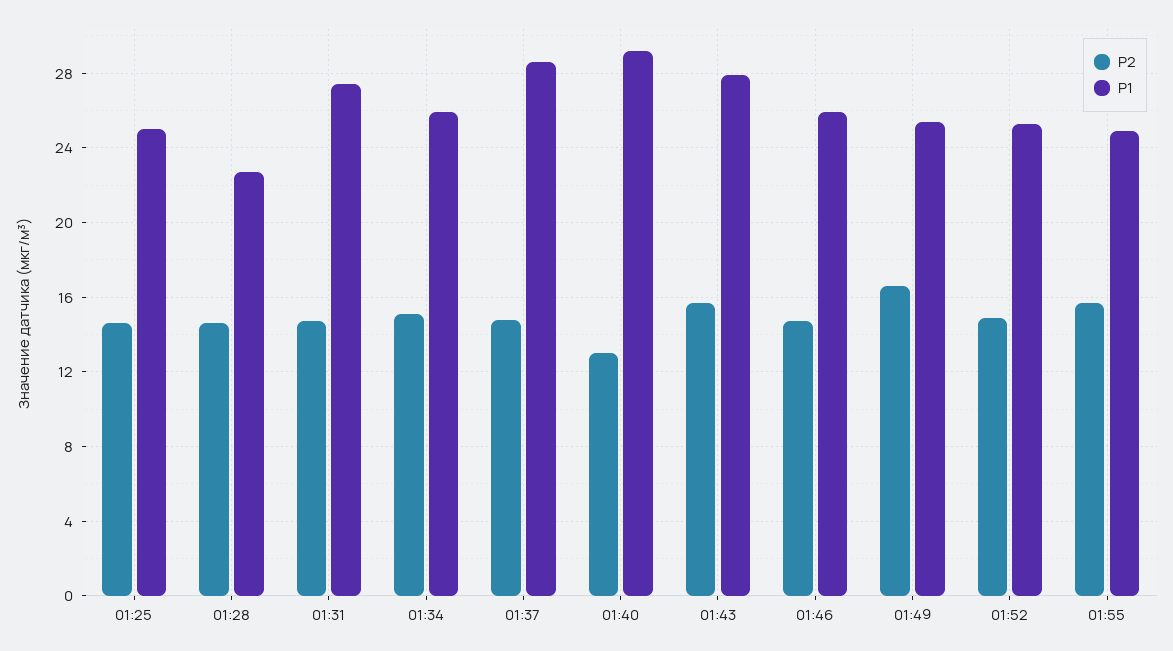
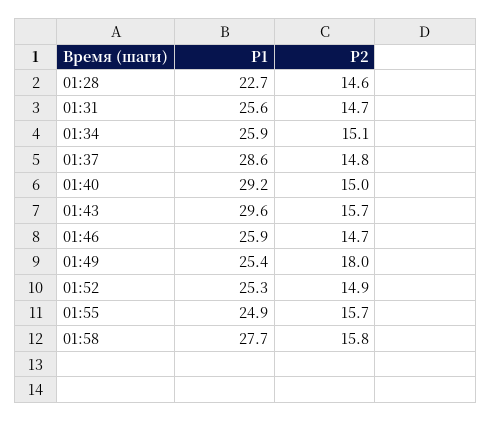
P2, 01:25: 14.5 -> none
P1, 01:25: 25 -> none
P1, 01:31: 27.5 -> 25.6
P2, 01:40: 13 -> 15
P1, 01:43: 28 -> 29.6
P2, 01:49: 16.5 -> 18
P1, 01:58: none -> 27.7
P2, 01:58: none -> 15.8

